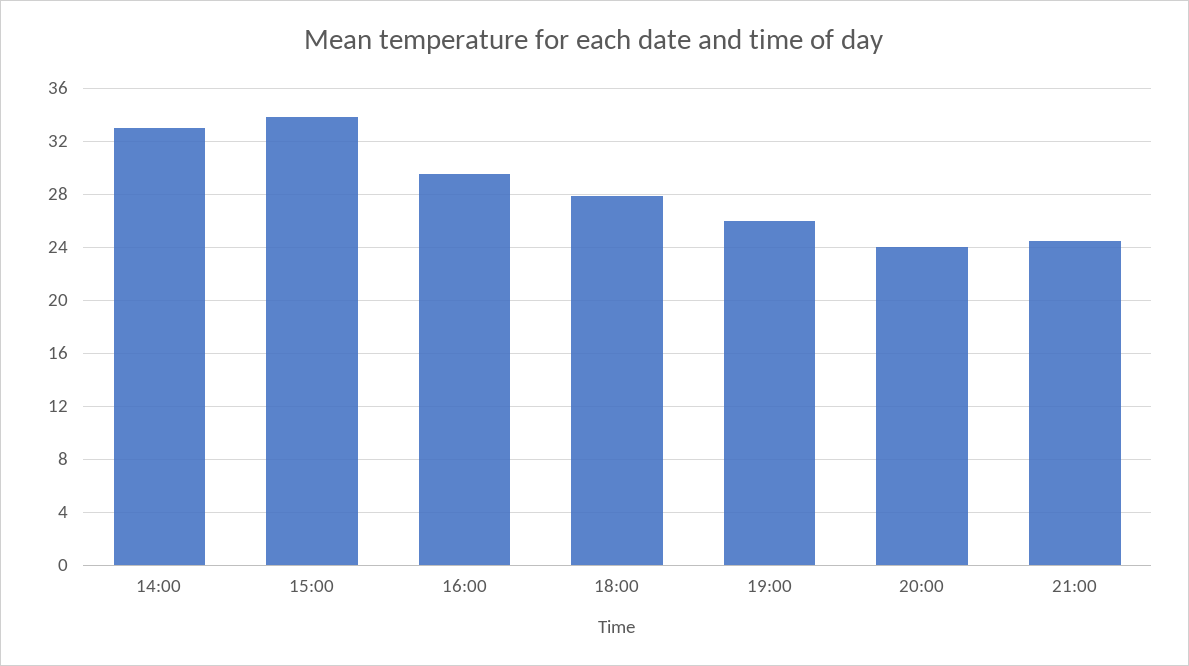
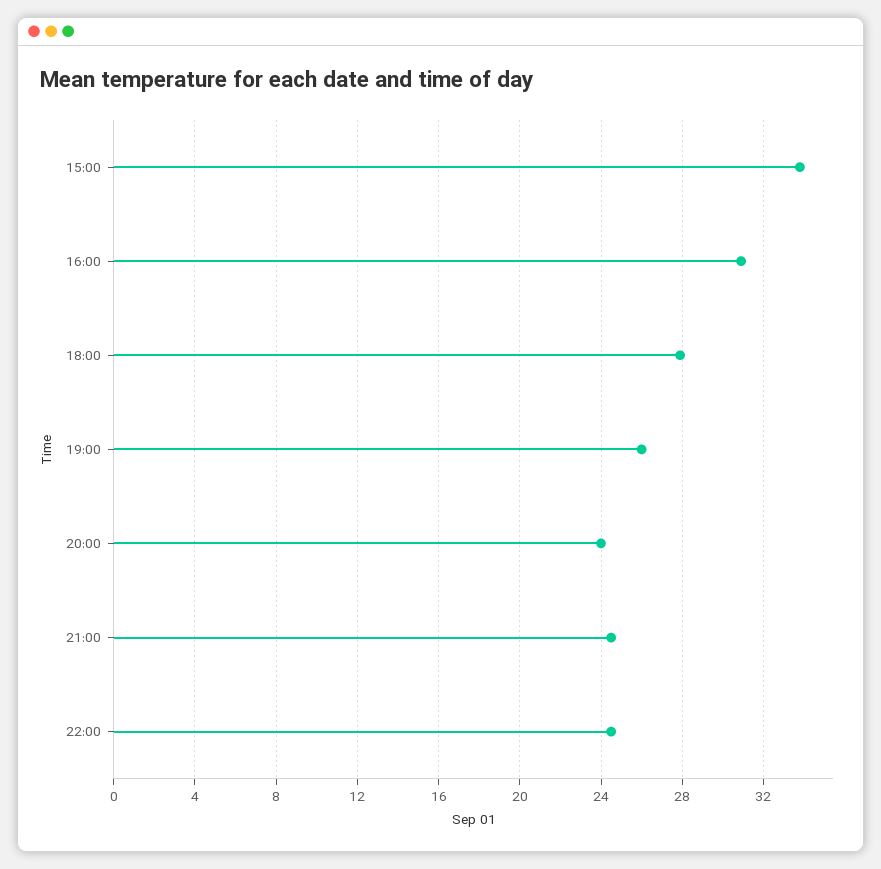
14:00: 33 -> none
16:00: 29.5 -> 31
22:00: none -> 24.5

